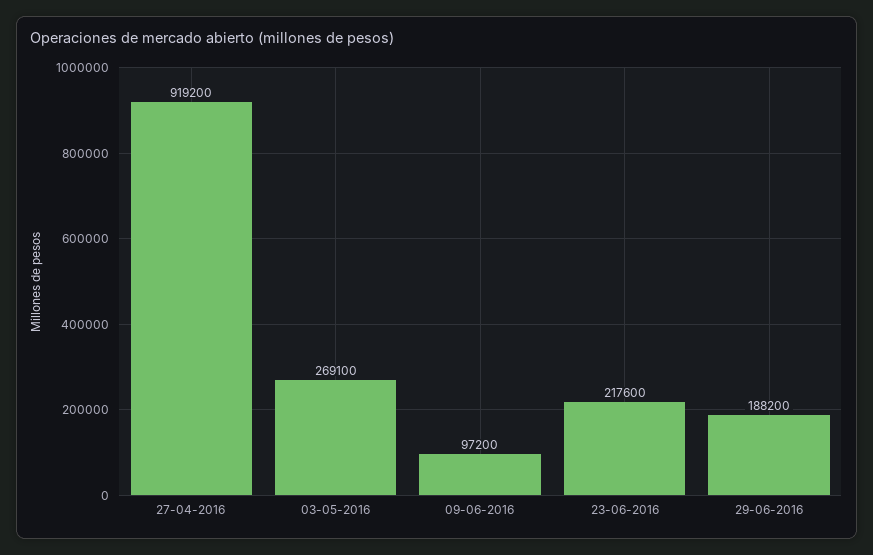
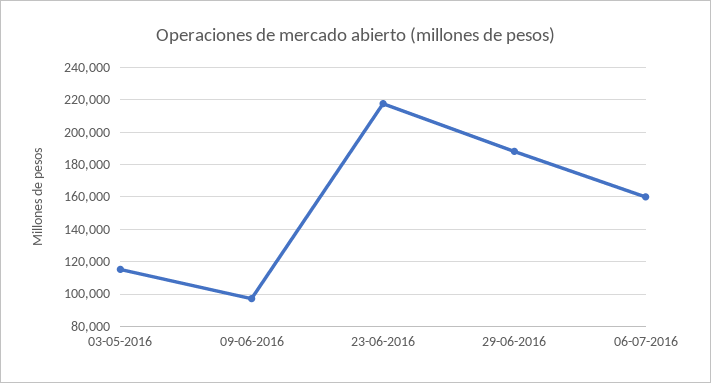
27-04-2016: 919200 -> none
03-05-2016: 269100 -> 115000
06-07-2016: none -> 160000

